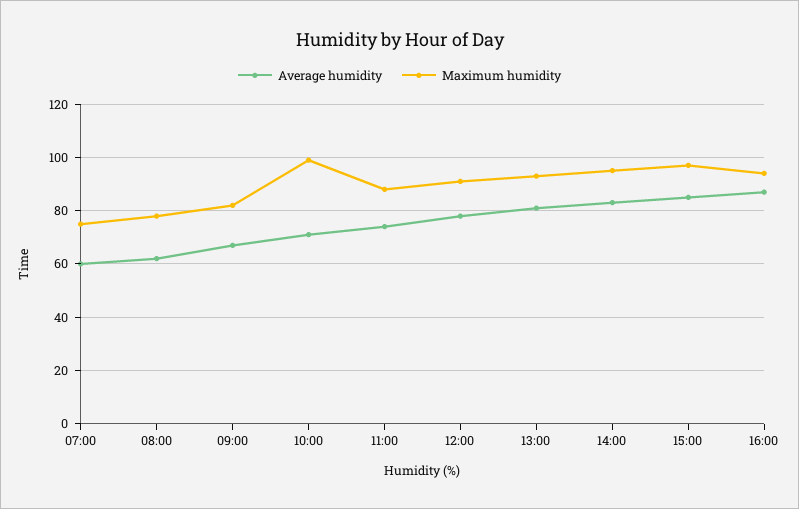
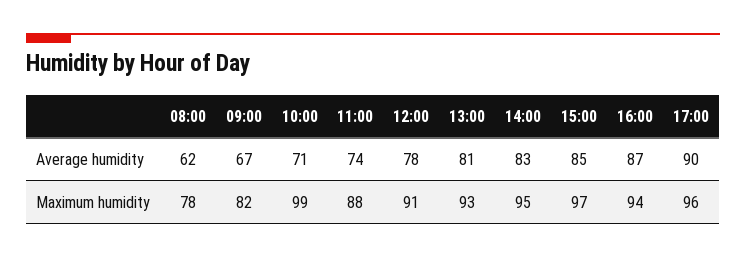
Average humidity, 07:00: 60 -> none
Maximum humidity, 07:00: 75 -> none
Average humidity, 17:00: none -> 90
Maximum humidity, 17:00: none -> 96

